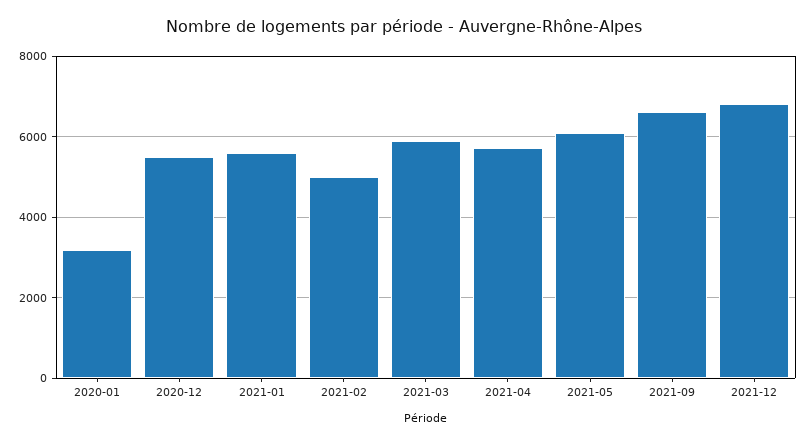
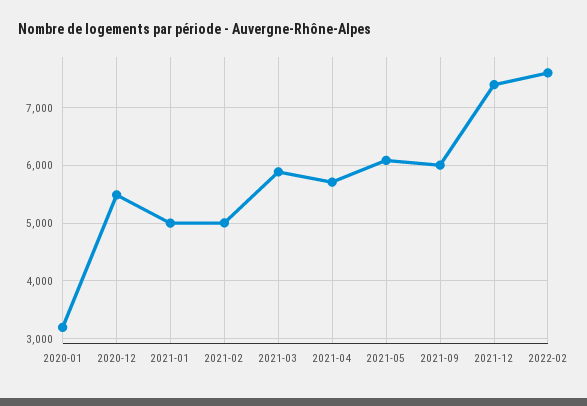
2021-01: 5600 -> 5000
2021-09: 6600 -> 6000
2021-12: 6800 -> 7400
2022-02: none -> 7600

